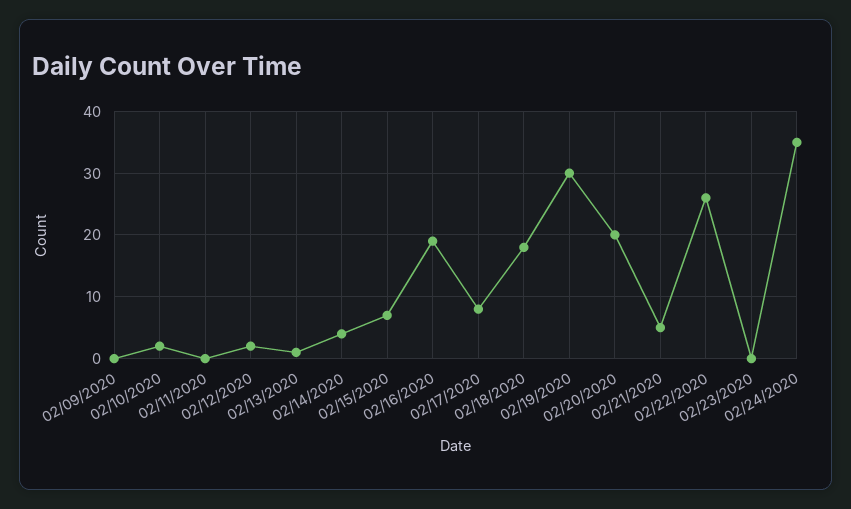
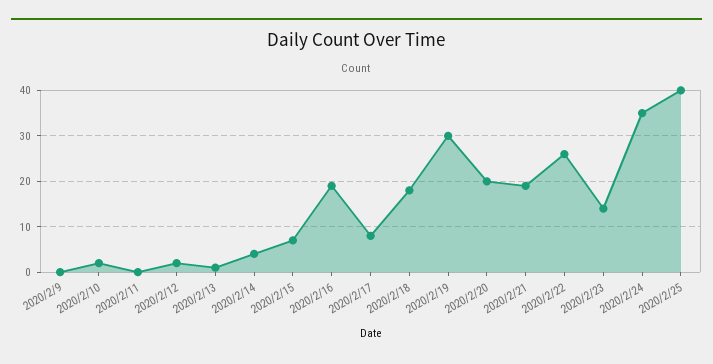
02/21/2020: 5 -> 20
02/23/2020: 0 -> 15
2020/2/25: none -> 40

